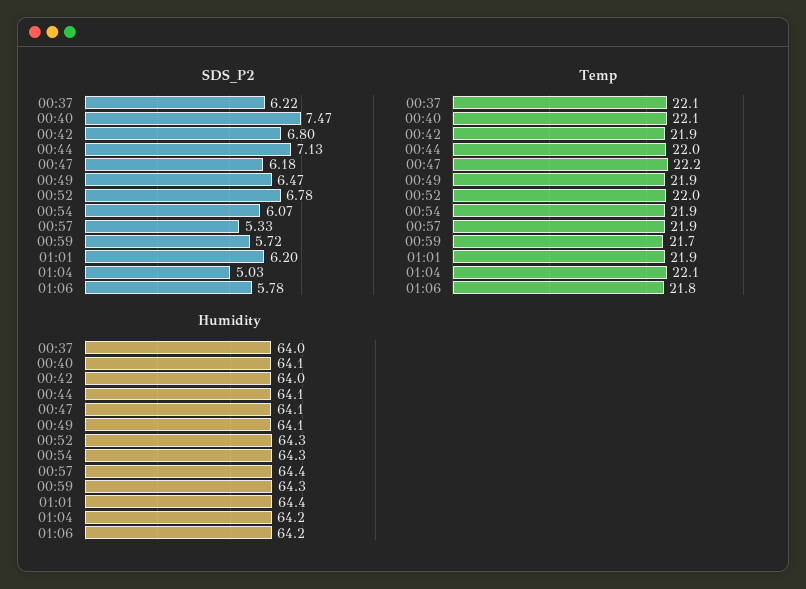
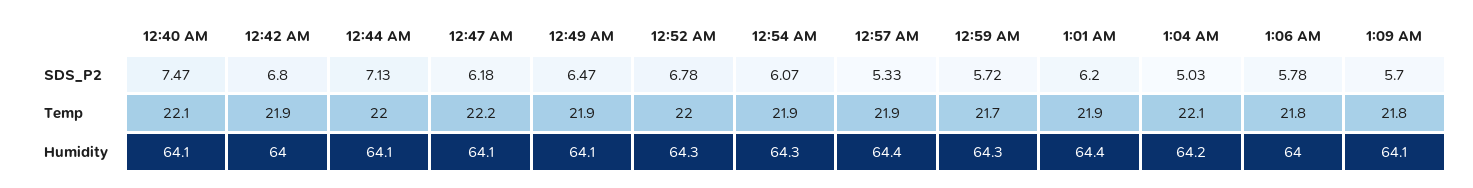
SDS_P2, 00:37: 6.22 -> none
Temp, 00:37: 22.1 -> none
Humidity, 00:37: 64 -> none
Humidity, 01:06: 64.2 -> 64
SDS_P2, 1:09 AM: none -> 5.7
Temp, 1:09 AM: none -> 21.8
Humidity, 1:09 AM: none -> 64.1

